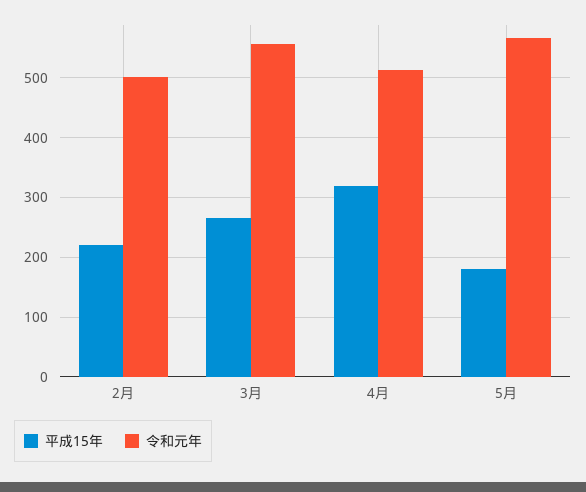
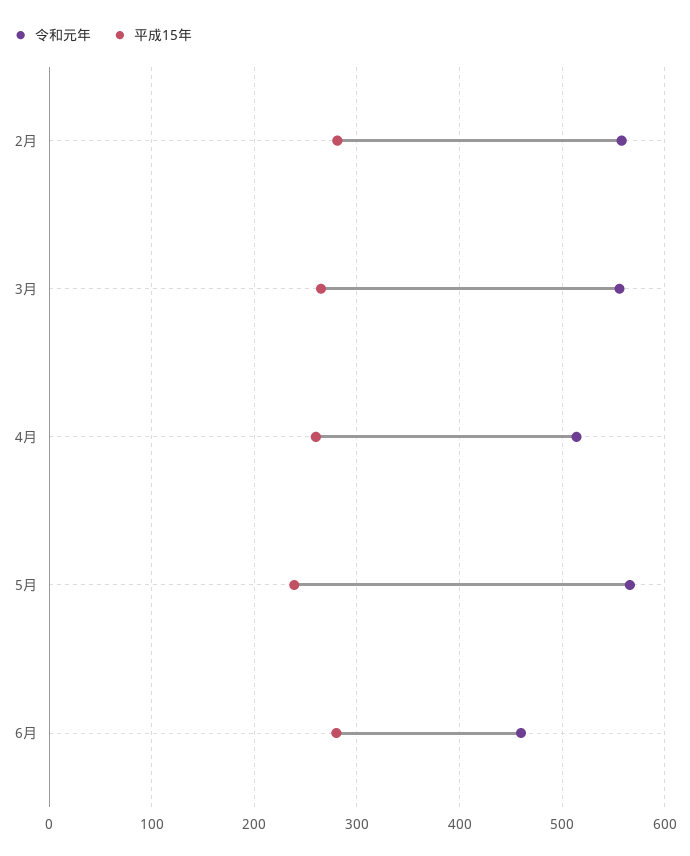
平成15年, 2月: 220 -> 280
令和元年, 2月: 500 -> 560
平成15年, 4月: 320 -> 260
平成15年, 5月: 180 -> 240
令和元年, 6月: none -> 460
平成15年, 6月: none -> 280

